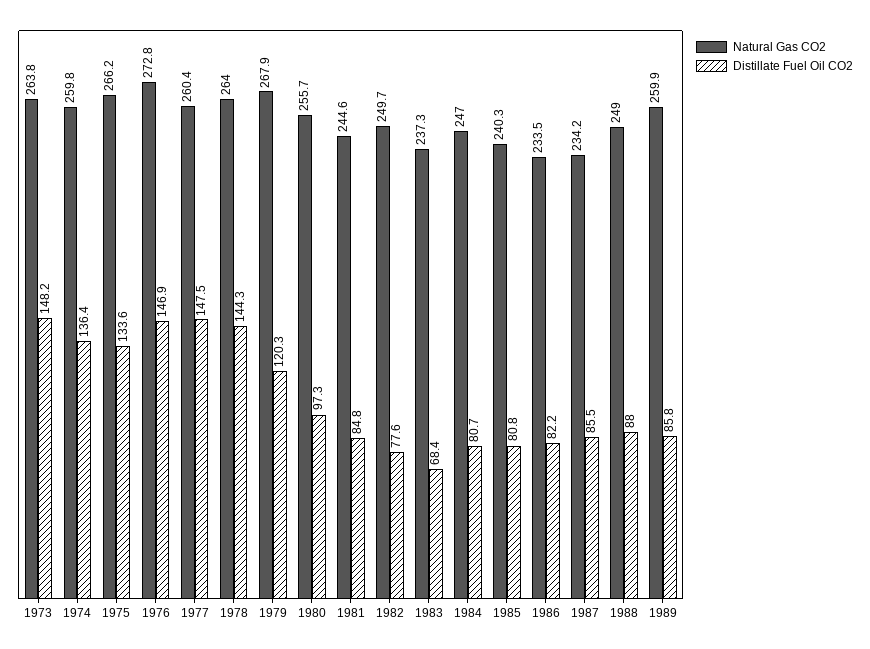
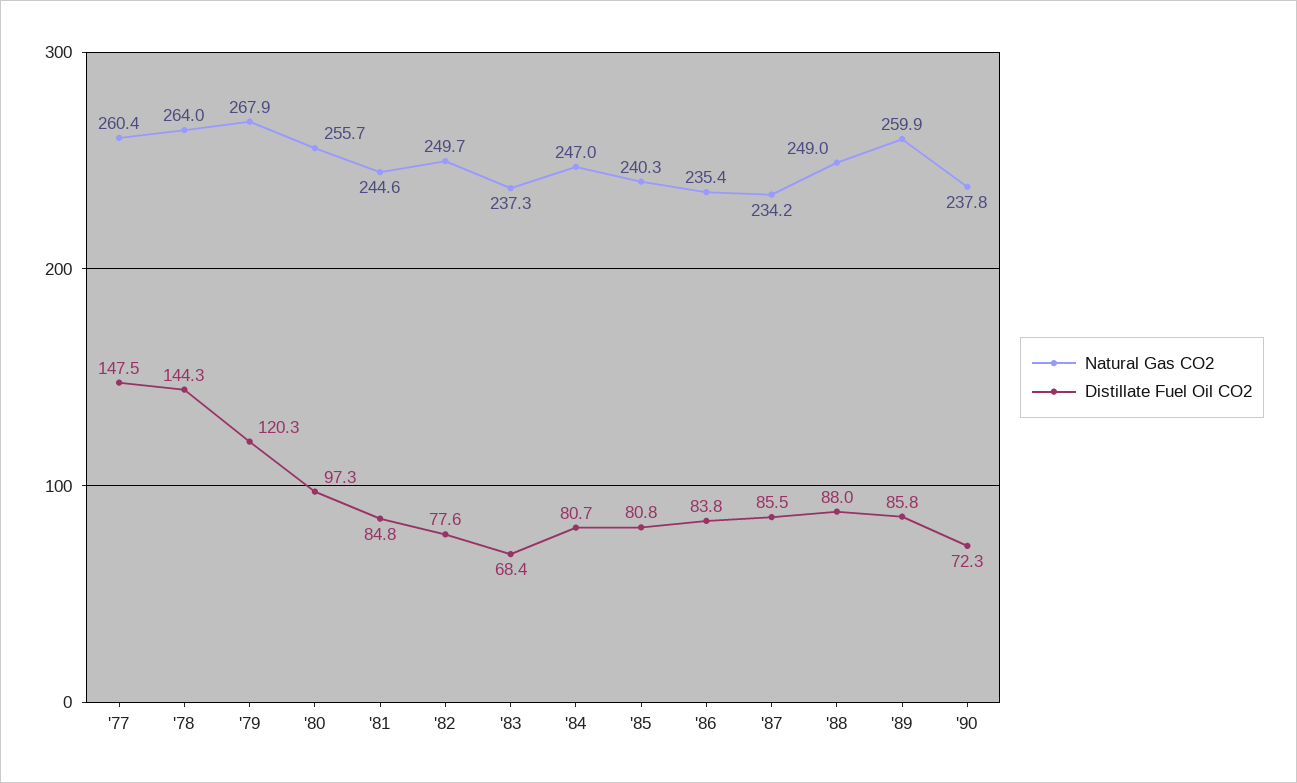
Natural Gas CO2, 1973: 263.8 -> none
Distillate Fuel Oil CO2, 1973: 148.2 -> none
Natural Gas CO2, 1974: 259.8 -> none
Distillate Fuel Oil CO2, 1974: 136.4 -> none
Natural Gas CO2, 1975: 266.2 -> none
Distillate Fuel Oil CO2, 1975: 133.6 -> none
Natural Gas CO2, 1976: 272.8 -> none
Distillate Fuel Oil CO2, 1976: 146.9 -> none
Natural Gas CO2, 1986: 233.5 -> 235.4
Distillate Fuel Oil CO2, 1986: 82.2 -> 83.8
Natural Gas CO2, '90: none -> 237.8
Distillate Fuel Oil CO2, '90: none -> 72.3

